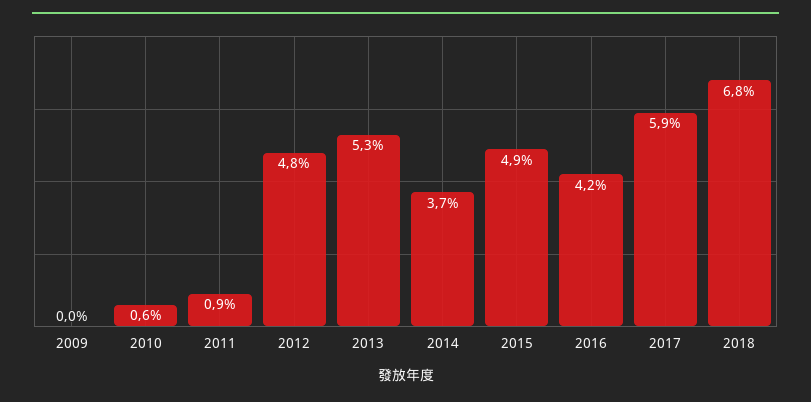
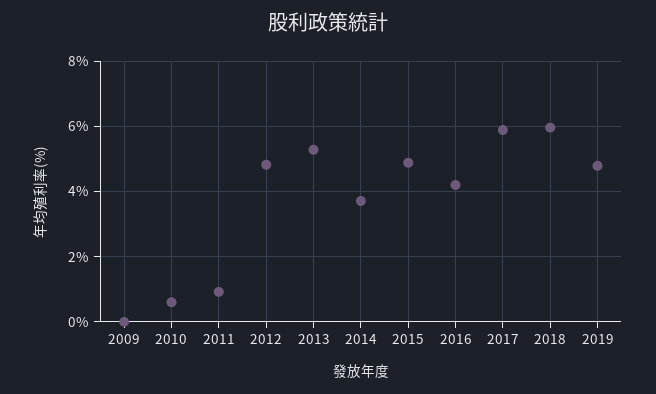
2018: 6.8 -> 6
2019: none -> 4.8

